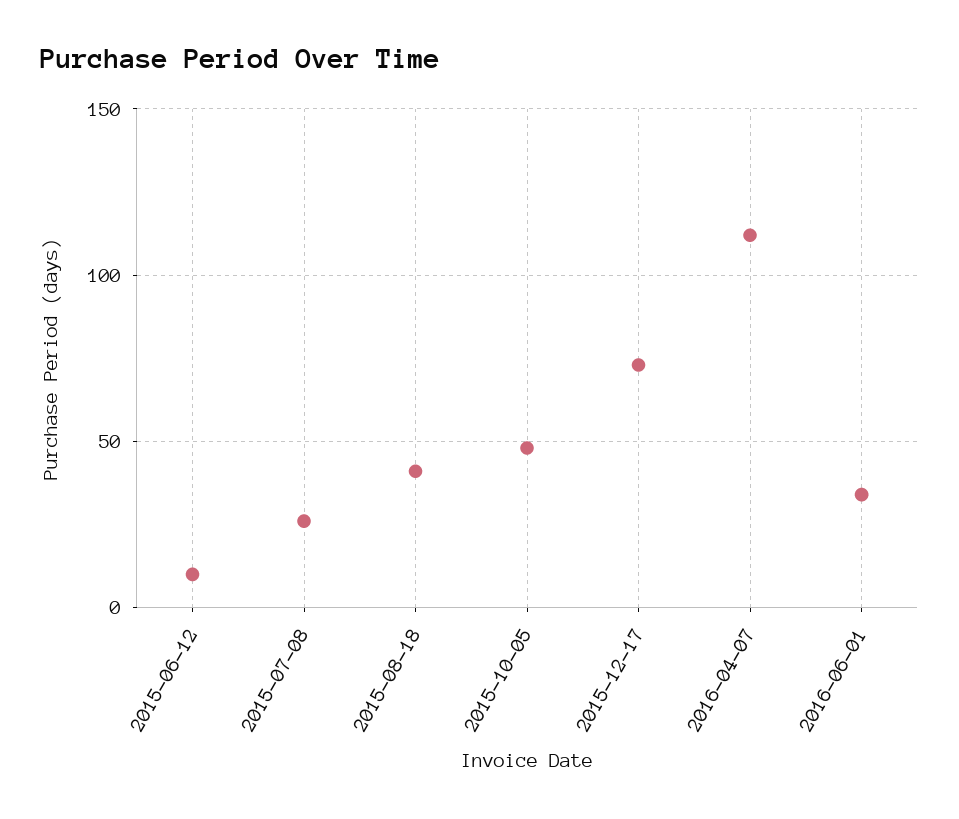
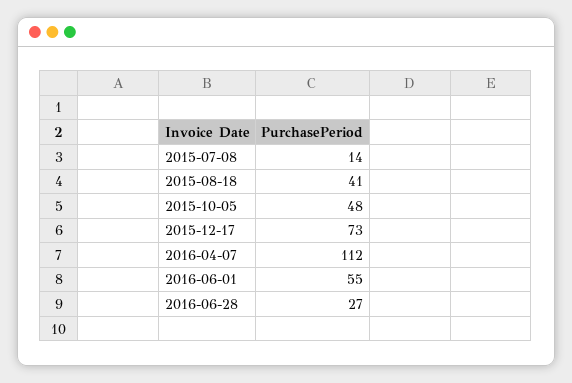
2015-06-12: 10 -> none
2015-07-08: 25 -> 14
2016-06-01: 35 -> 55
2016-06-28: none -> 27

